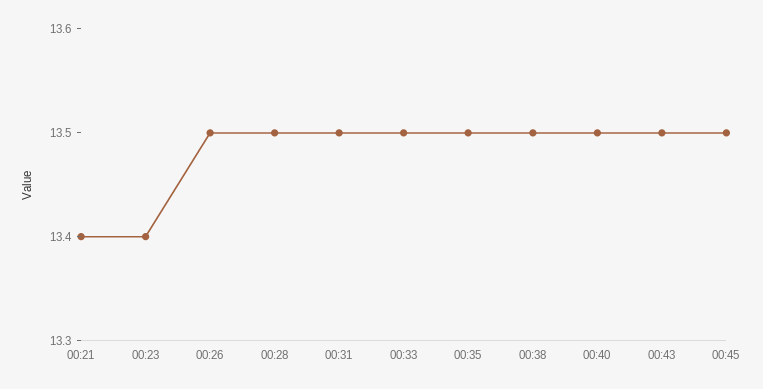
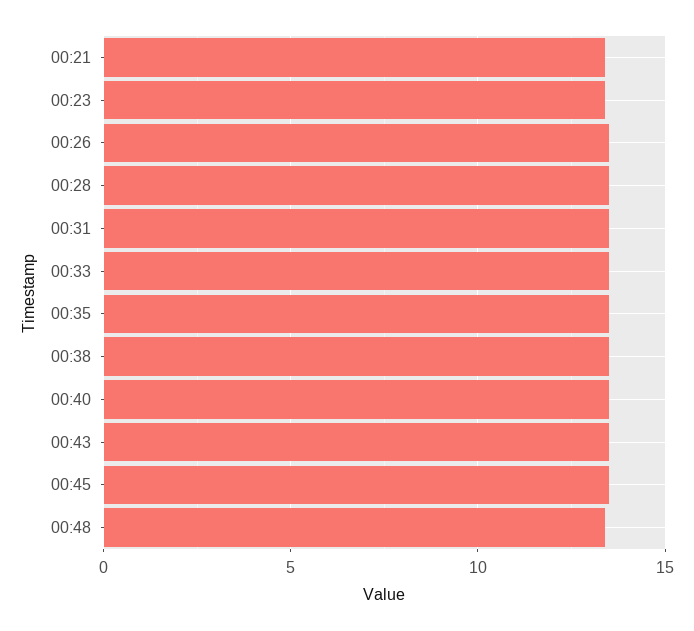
00:48: none -> 13.5

